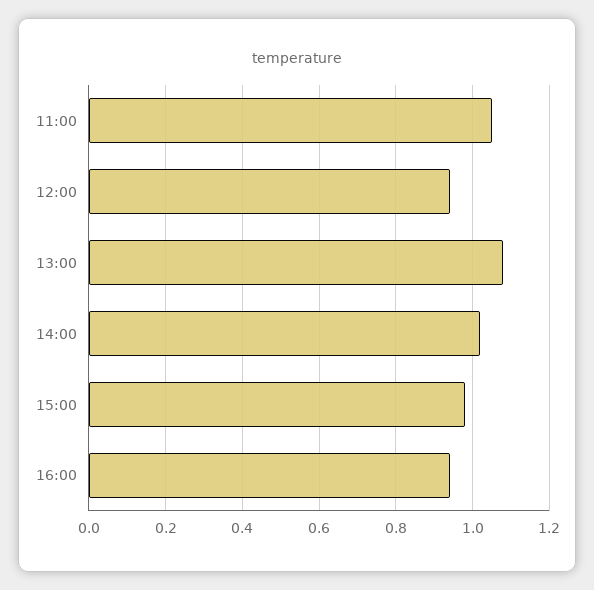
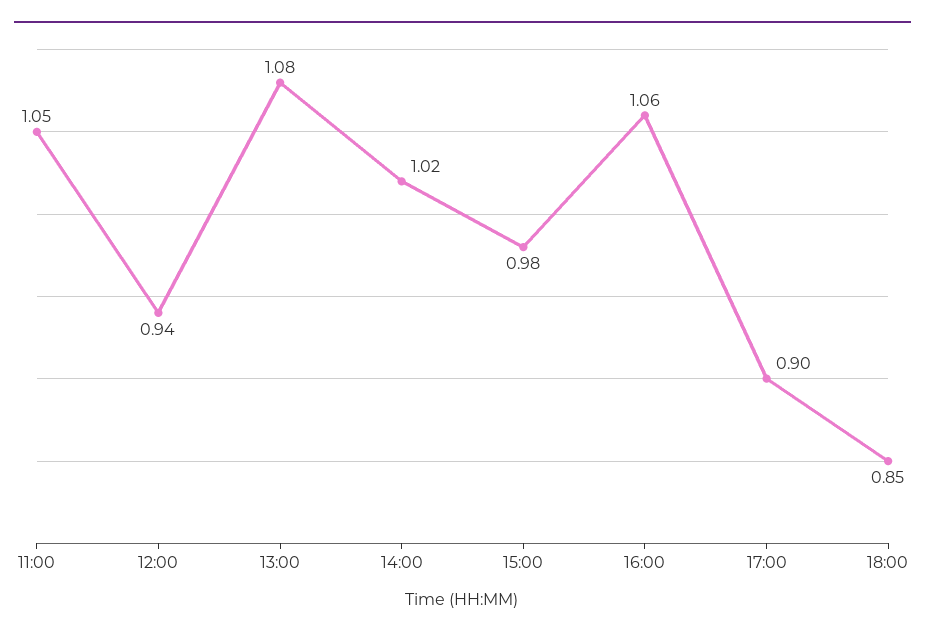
16:00: 0.95 -> 1.06
17:00: none -> 0.9
18:00: none -> 0.85

